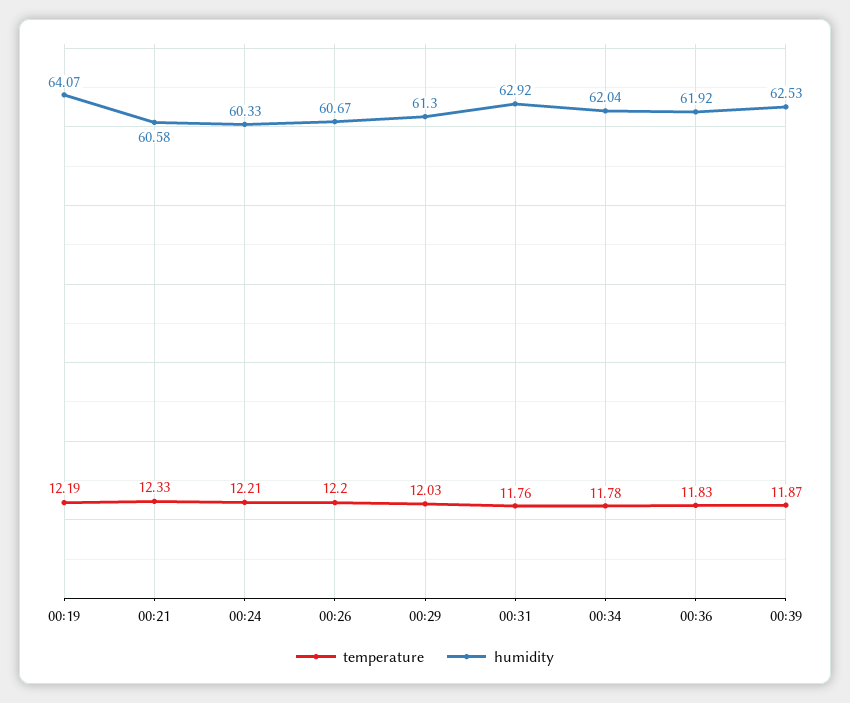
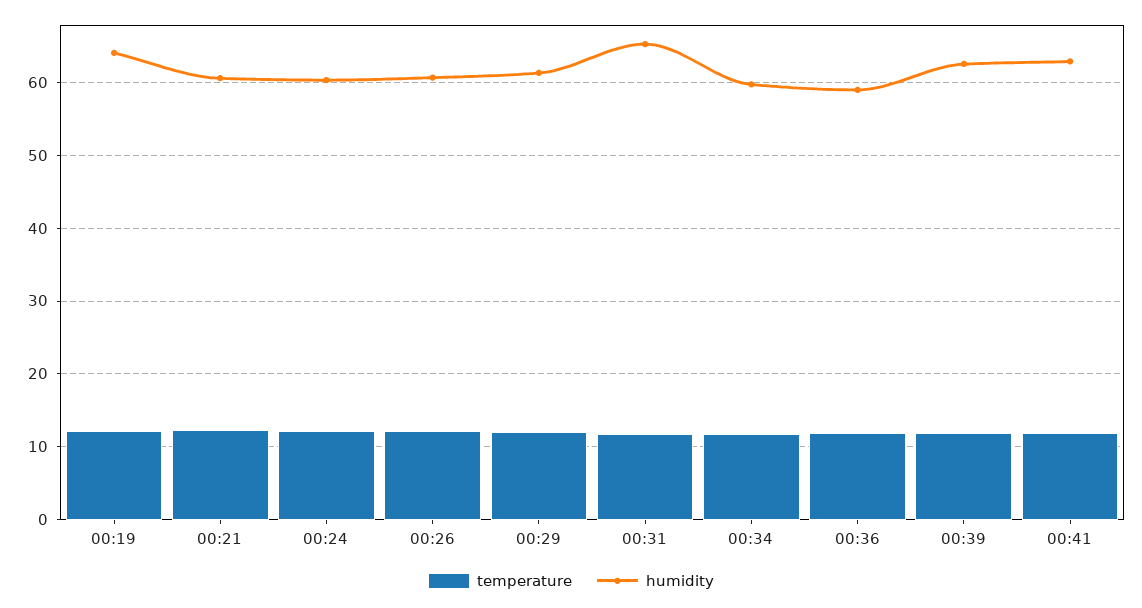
humidity, 00:31: 62.92 -> 65
humidity, 00:34: 62.04 -> 60
humidity, 00:36: 61.92 -> 59
temperature, 00:41: none -> 12
humidity, 00:41: none -> 63

